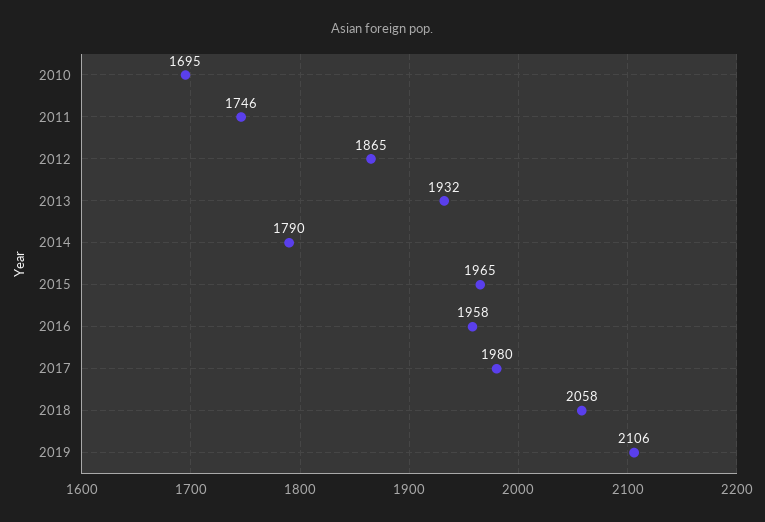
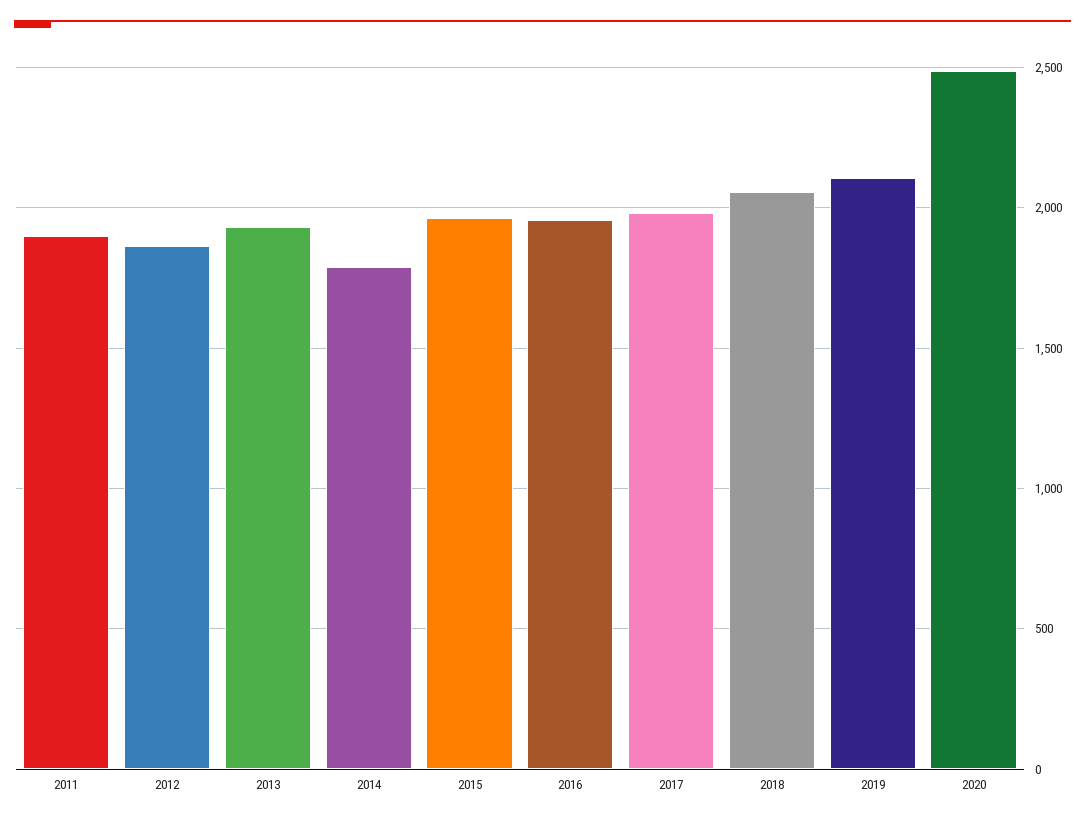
2010: 1695 -> none
2011: 1746 -> 1900
2020: none -> 2500

